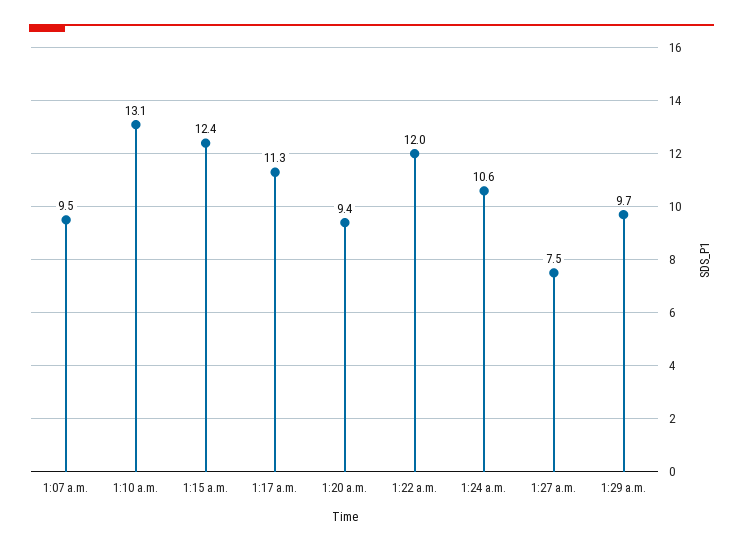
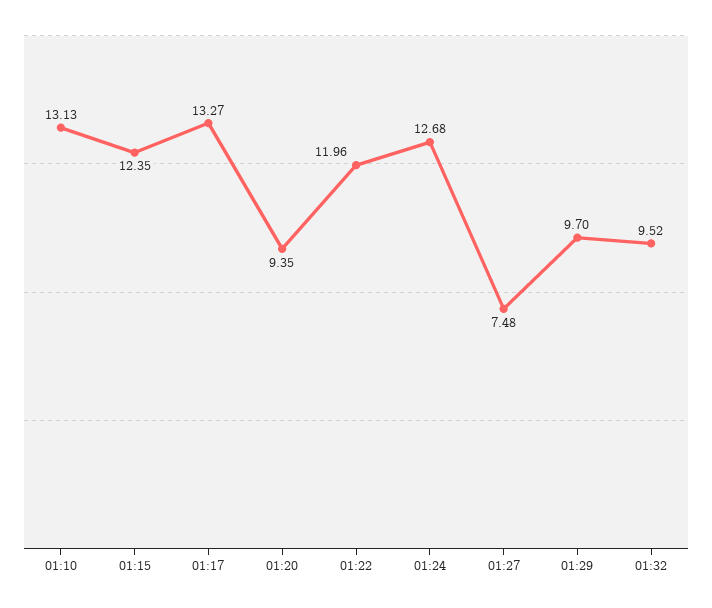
1:07 a.m.: 9.5 -> none
1:17 a.m.: 11.3 -> 13.27
1:24 a.m.: 10.6 -> 12.68
01:32: none -> 9.52

